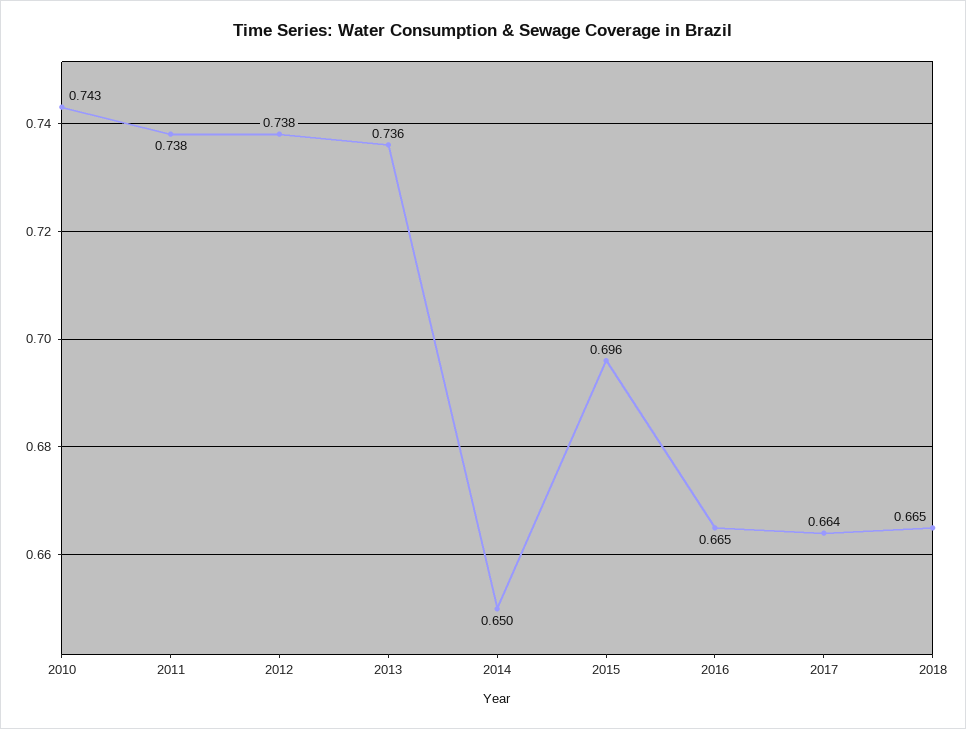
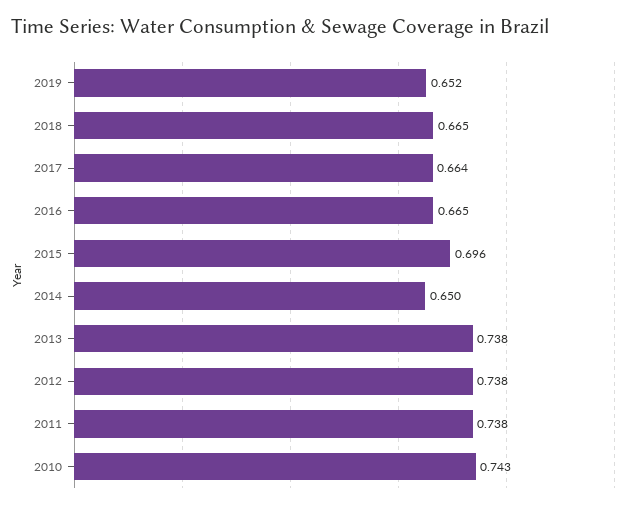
2013: 0.736 -> 0.738
2019: none -> 0.652

